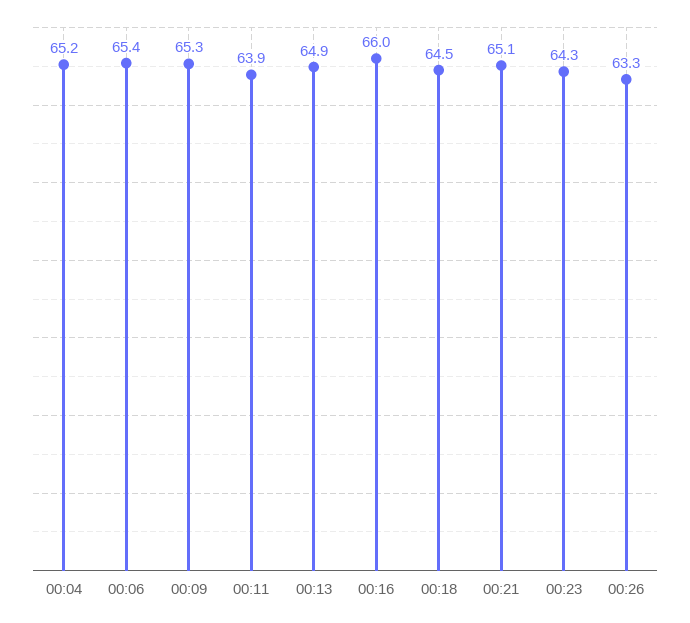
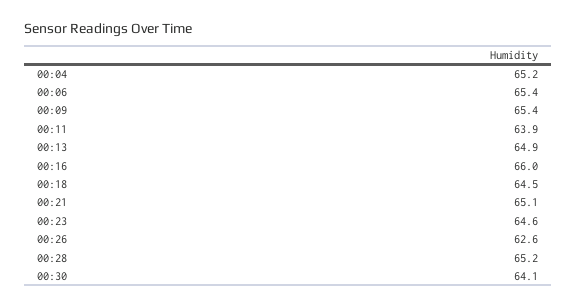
00:09: 65.3 -> 65.4
00:23: 64.3 -> 64.6
00:26: 63.3 -> 62.6
00:28: none -> 65.2
00:30: none -> 64.1

